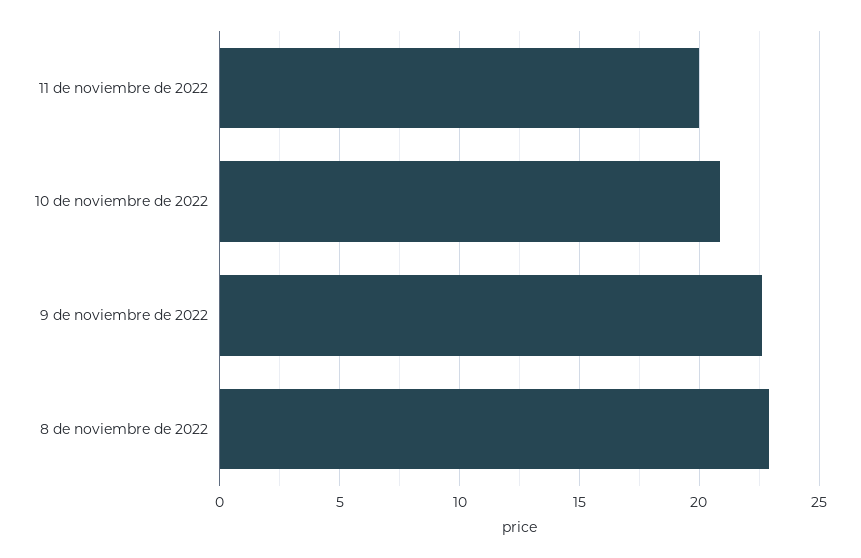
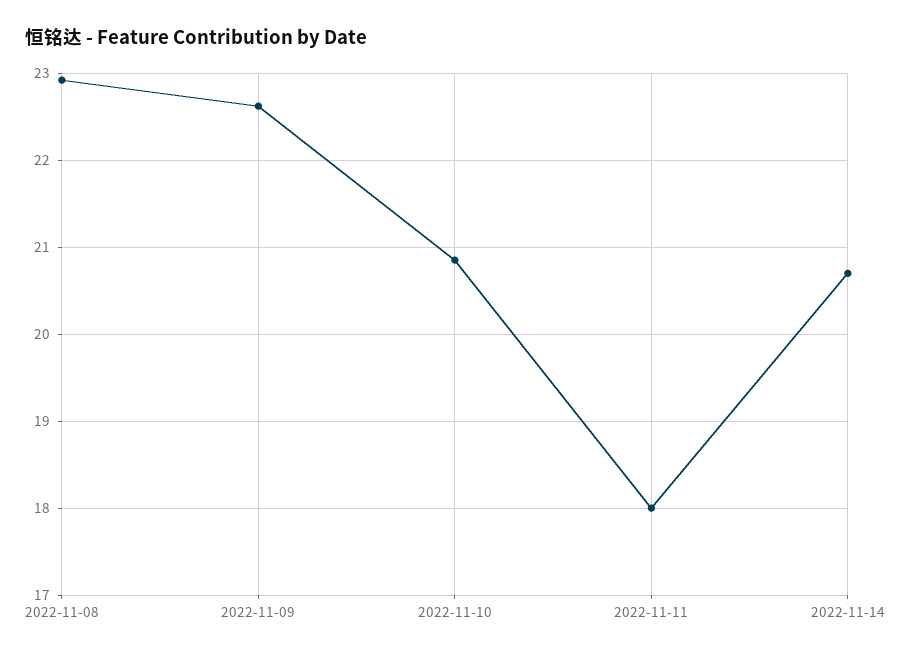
11 de noviembre de 2022: 20 -> 18
2022-11-14: none -> 20.7

